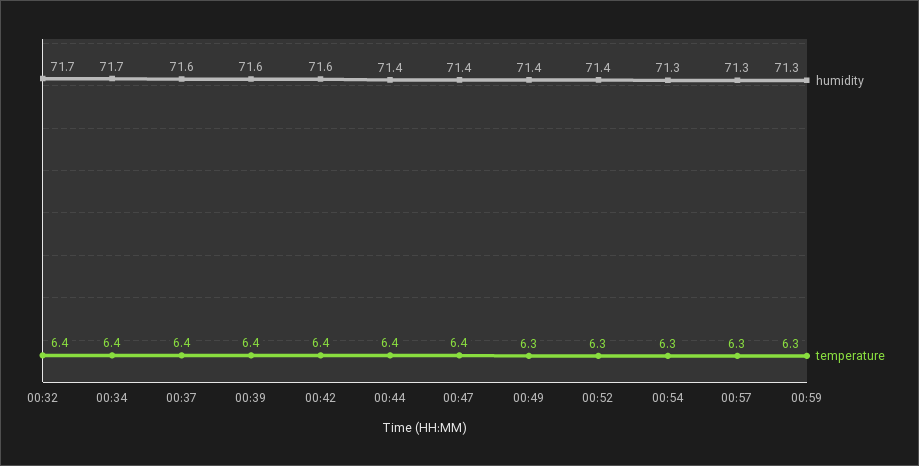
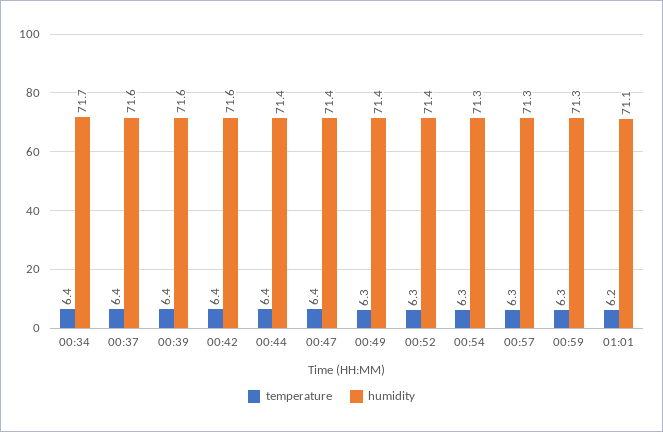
humidity, 00:32: 71.7 -> none
temperature, 00:32: 6.4 -> none
temperature, 01:01: none -> 6.2
humidity, 01:01: none -> 71.1

